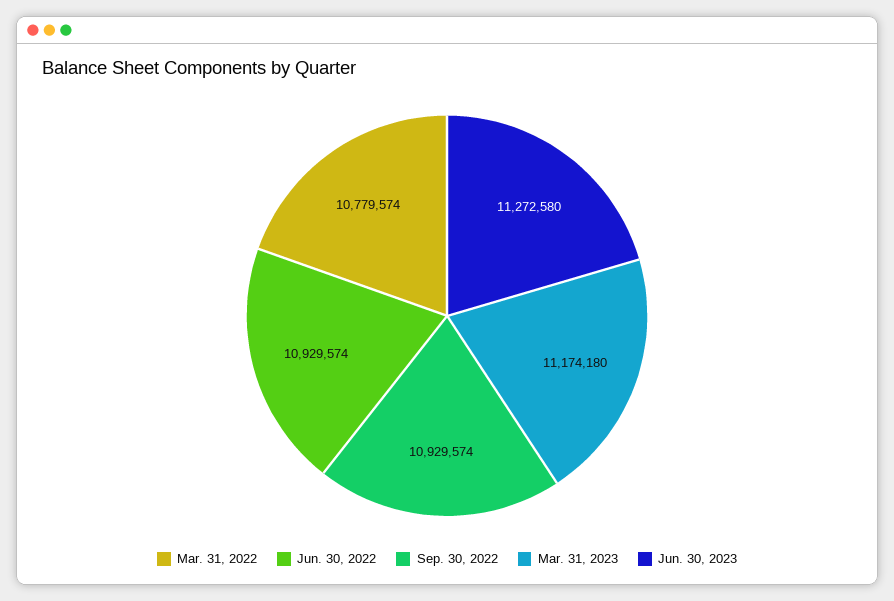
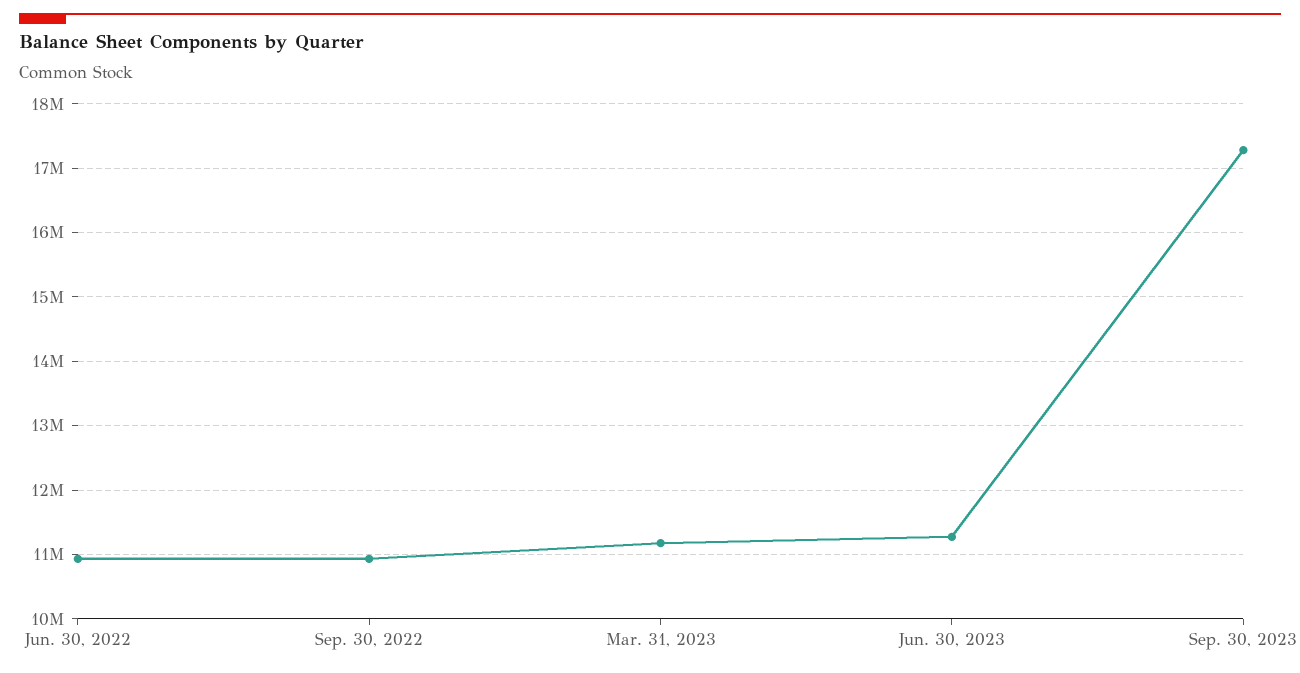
Mar. 31, 2022: 10779574 -> none
Sep. 30, 2023: none -> 17300000

